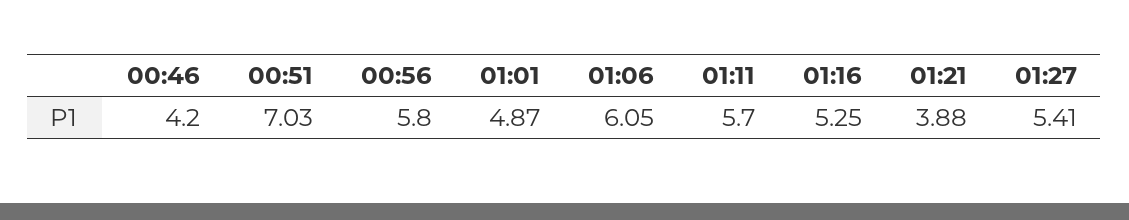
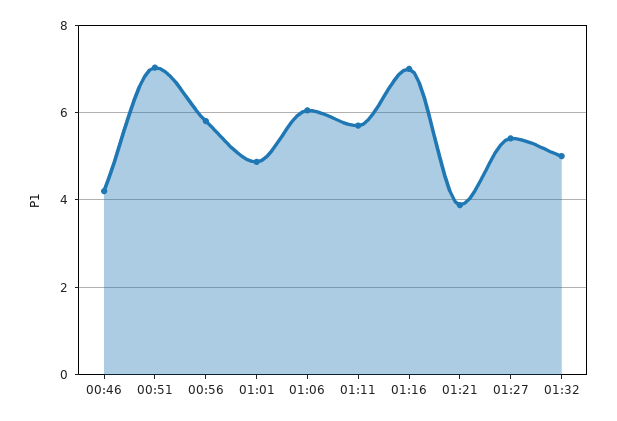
01:16: 5.25 -> 7
01:32: none -> 5

